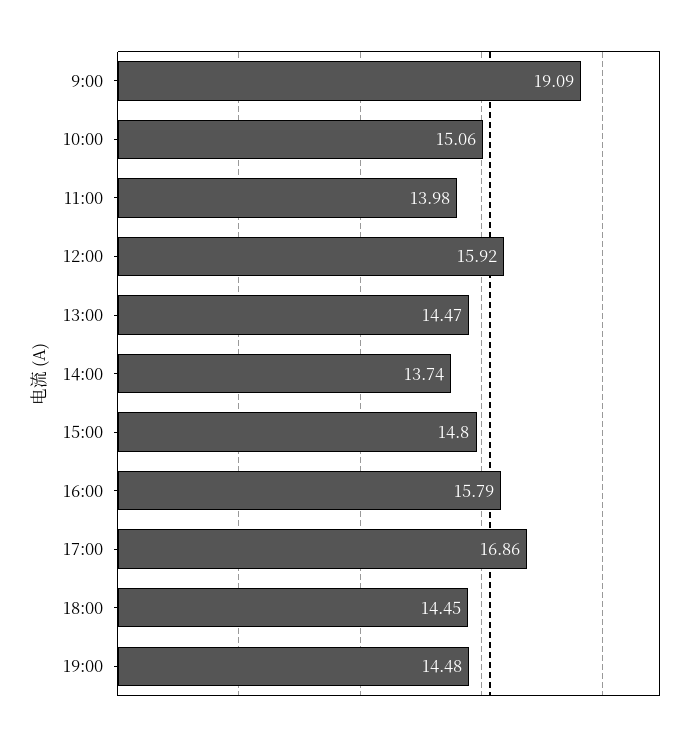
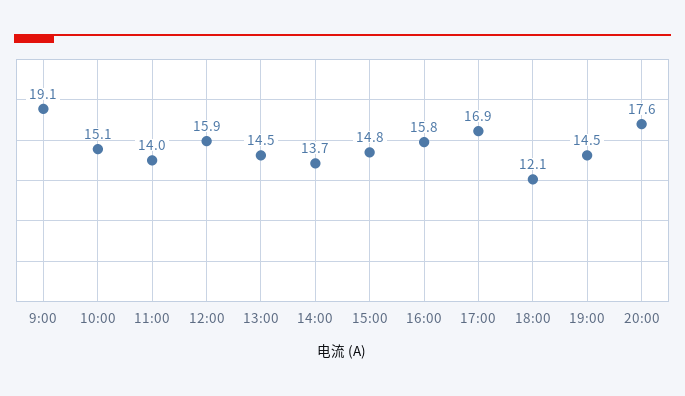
18:00: 14.45 -> 12.1
20:00: none -> 17.6

